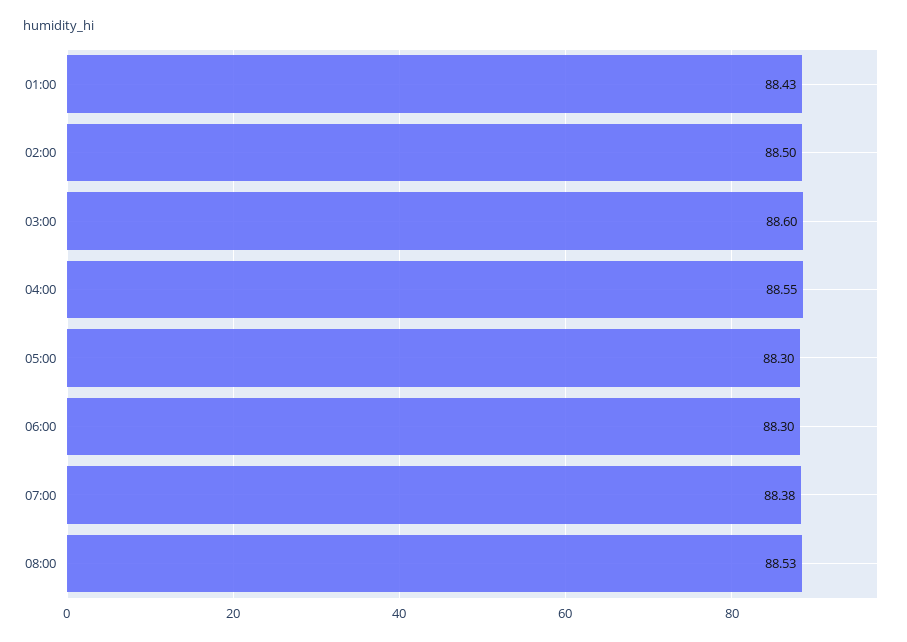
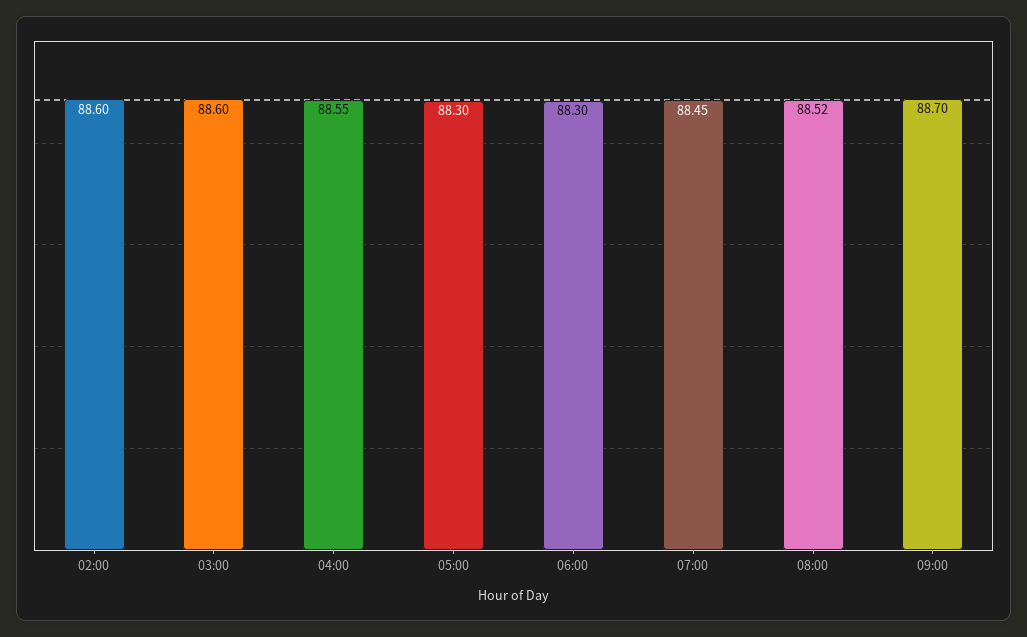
01:00: 88.43 -> none
02:00: 88.5 -> 88.6
07:00: 88.38 -> 88.45
08:00: 88.53 -> 88.52
09:00: none -> 88.7

